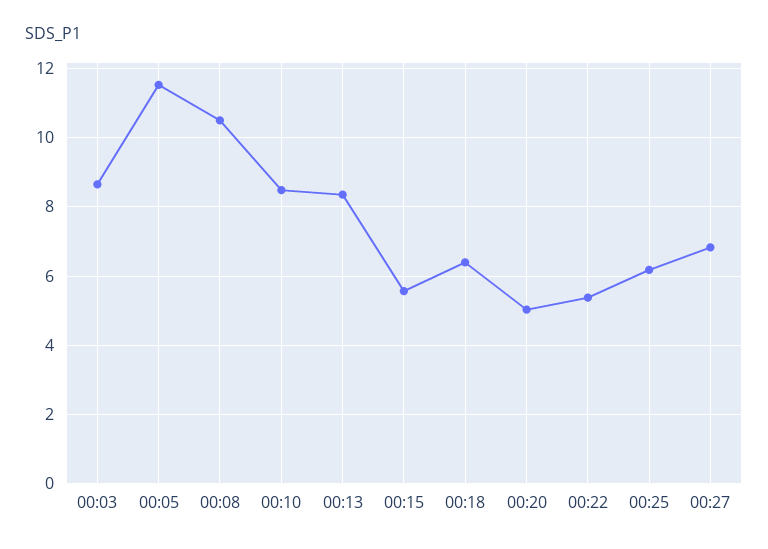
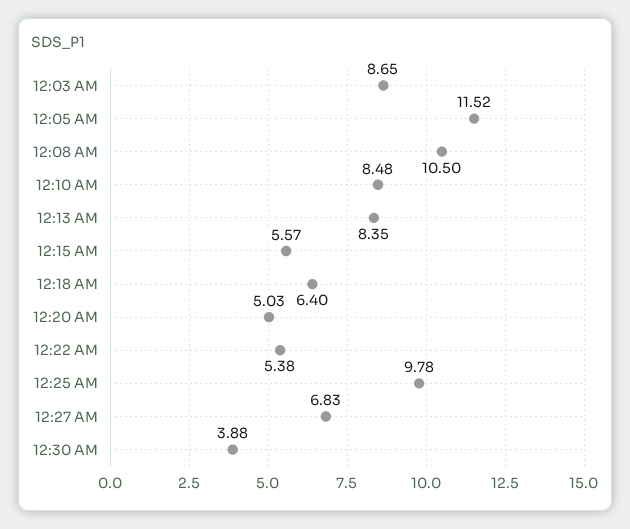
00:25: 6.2 -> 9.78
12:30 AM: none -> 3.88

